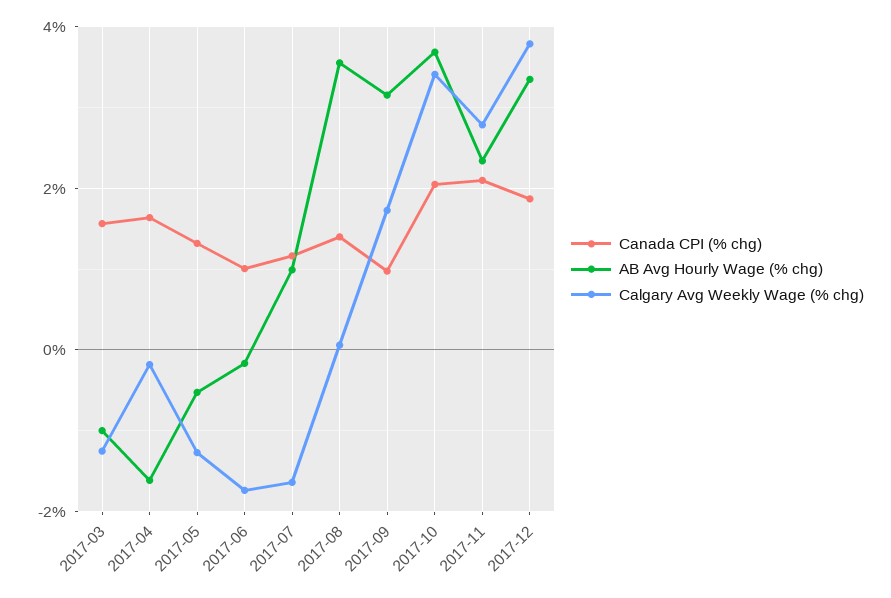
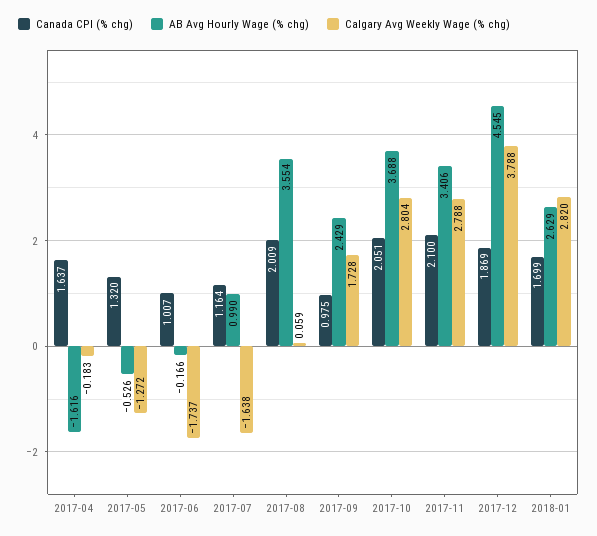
Canada CPI (% chg), 2017-03: 1.6 -> none
AB Avg Hourly Wage (% chg), 2017-03: -1 -> none
Calgary Avg Weekly Wage (% chg), 2017-03: -1.2 -> none
Canada CPI (% chg), 2017-08: 1.4 -> 2.009
AB Avg Hourly Wage (% chg), 2017-09: 3.2 -> 2.429
Calgary Avg Weekly Wage (% chg), 2017-10: 3.4 -> 2.804
AB Avg Hourly Wage (% chg), 2017-11: 2.4 -> 3.406
AB Avg Hourly Wage (% chg), 2017-12: 3.4 -> 4.545
Canada CPI (% chg), 2018-01: none -> 1.699
AB Avg Hourly Wage (% chg), 2018-01: none -> 2.629
Calgary Avg Weekly Wage (% chg), 2018-01: none -> 2.82

